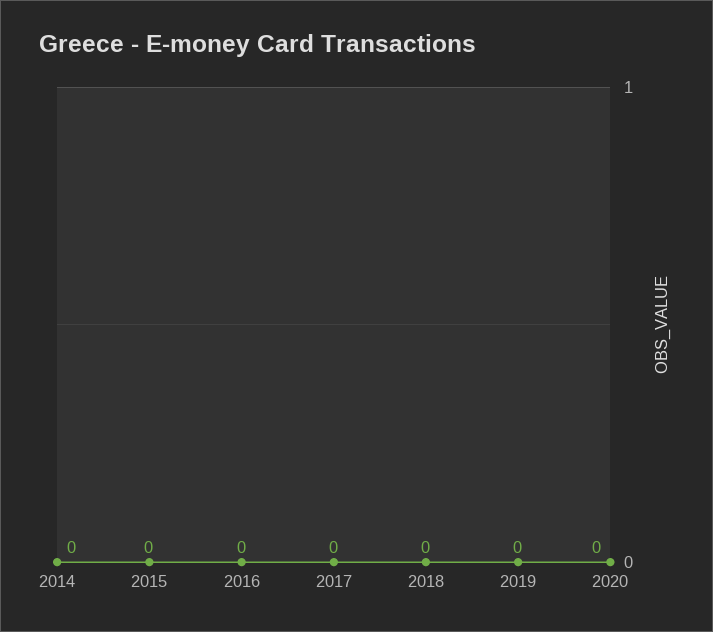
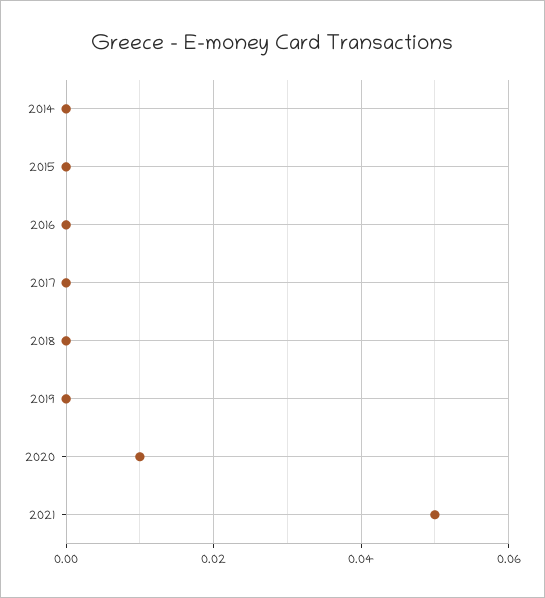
2020: 0 -> 0.01
2021: none -> 0.05

